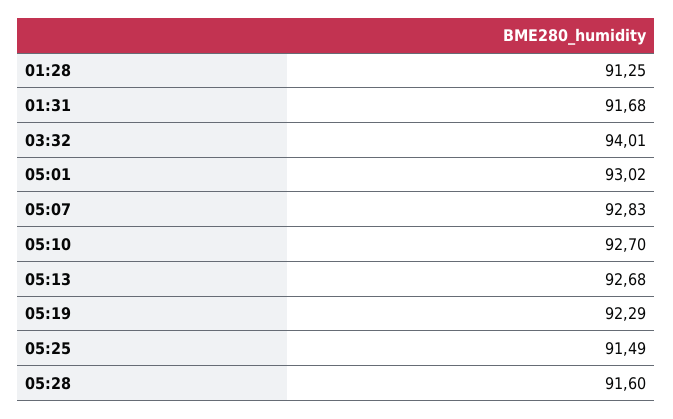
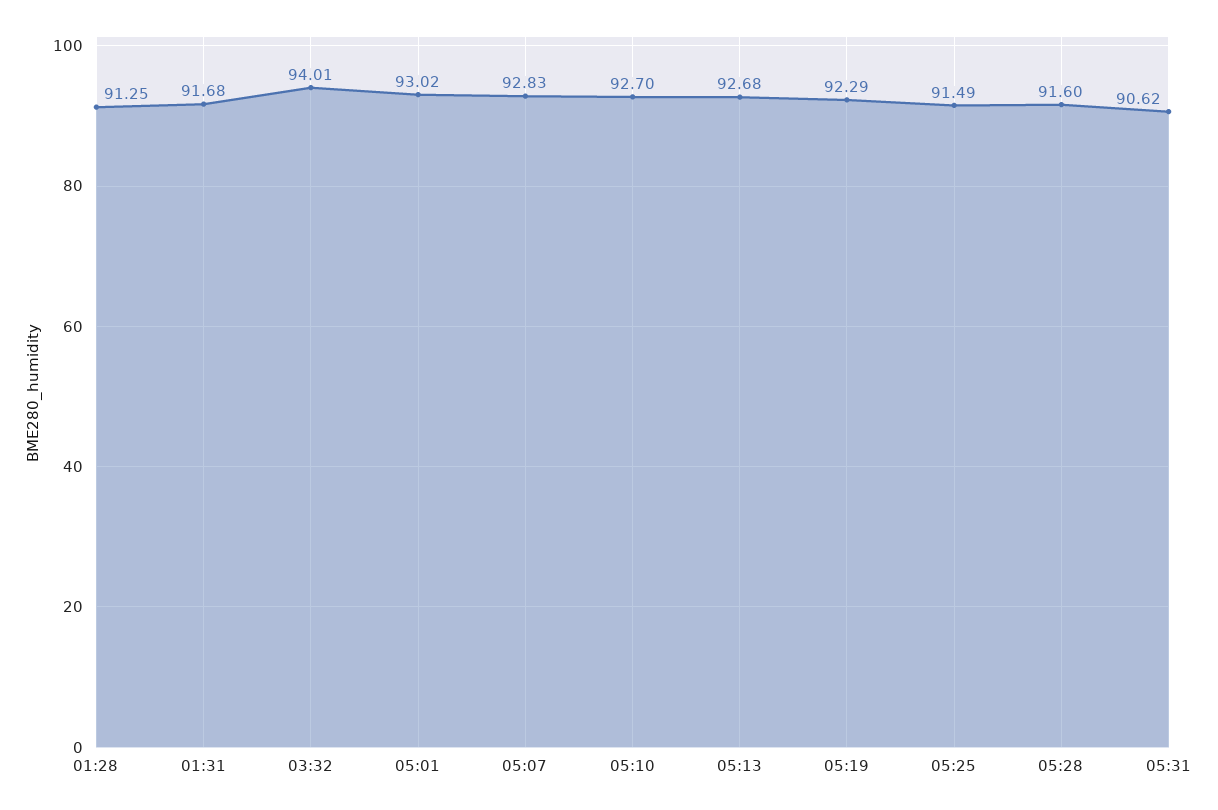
05:31: none -> 90.62

